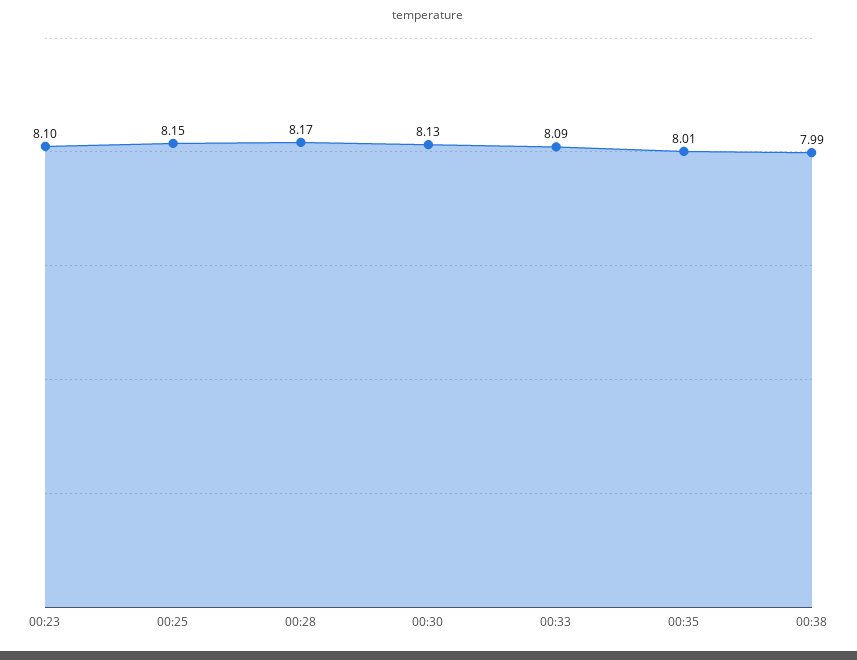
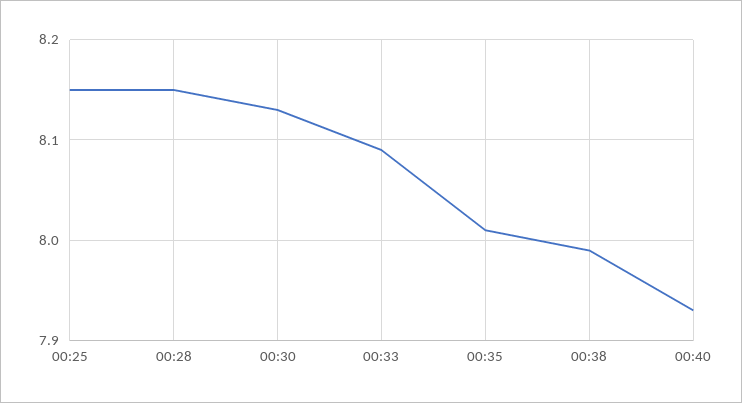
00:23: 8.1 -> none
00:28: 8.17 -> 8.15
00:40: none -> 7.93

